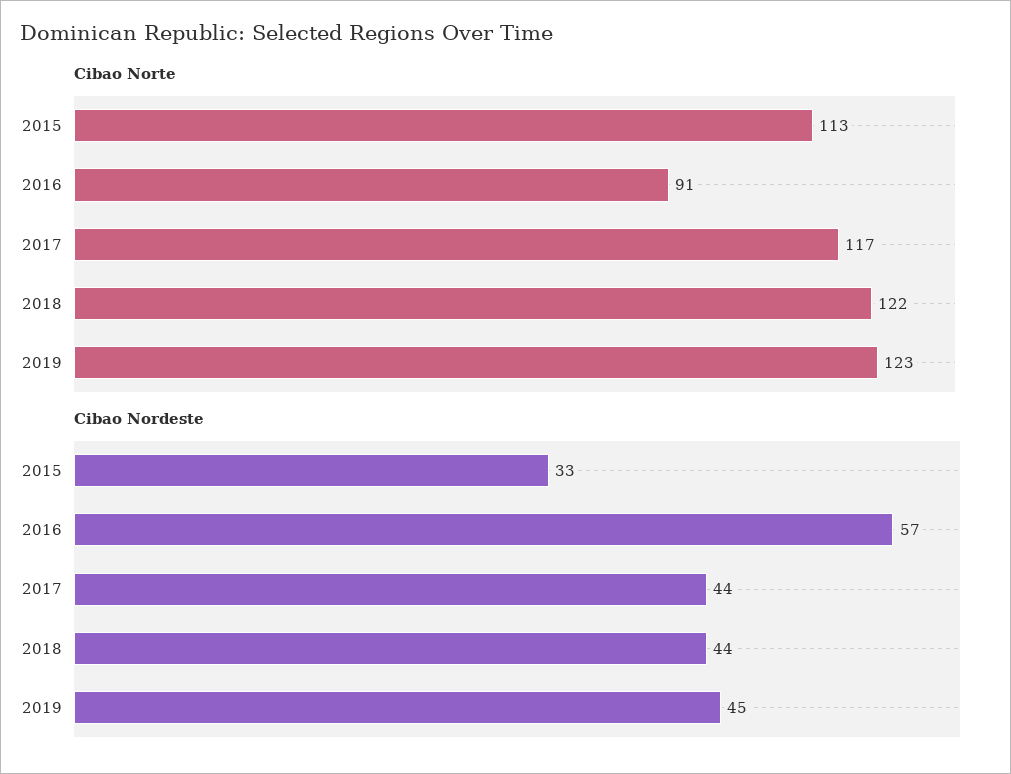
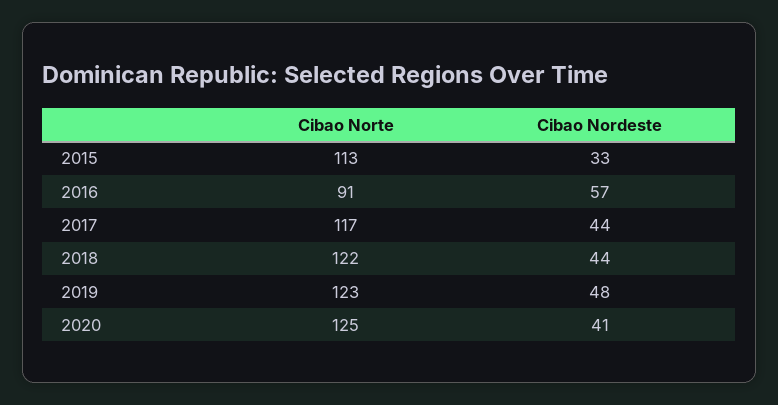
Cibao Nordeste, 2019: 45 -> 48
Cibao Norte, 2020: none -> 125
Cibao Nordeste, 2020: none -> 41

